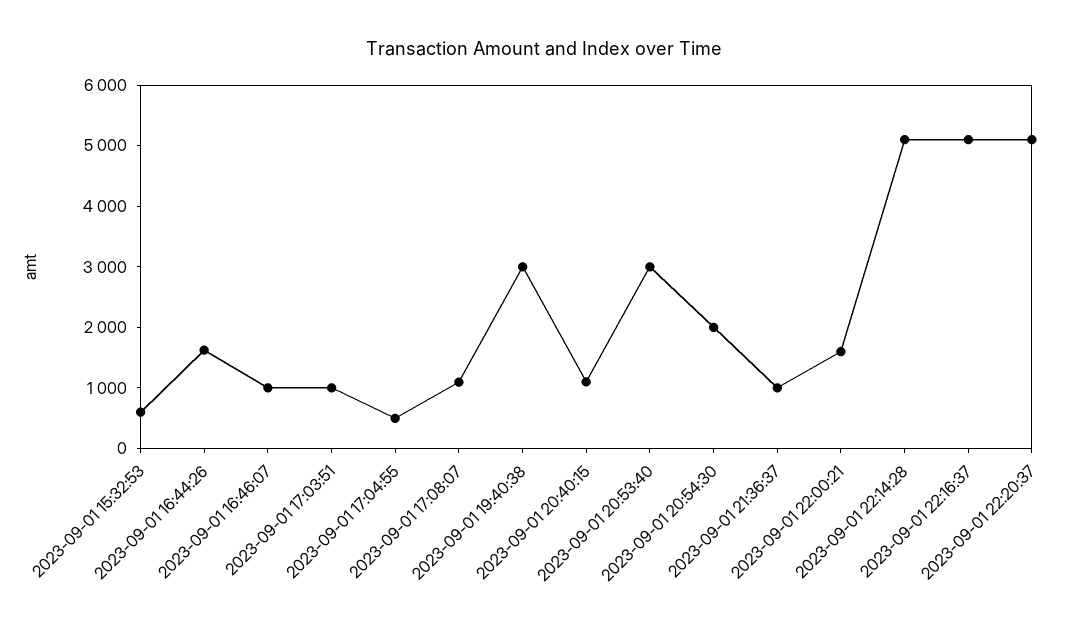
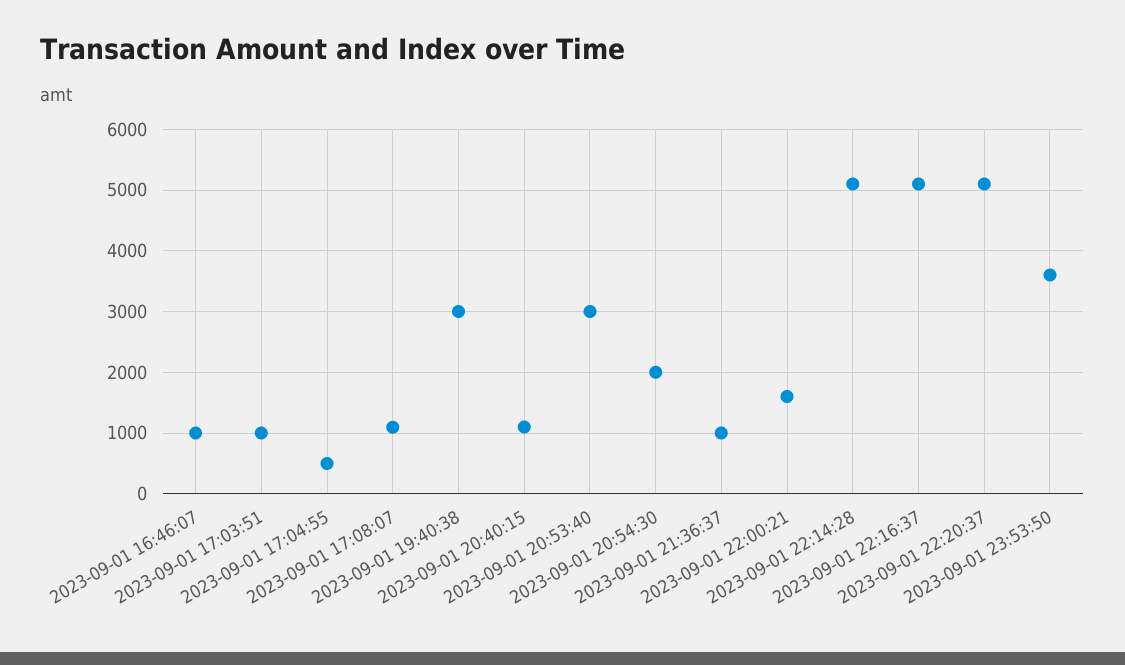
2023-09-01 15:32:53: 600 -> none
2023-09-01 16:44:26: 1600 -> none
2023-09-01 23:53:50: none -> 3600

